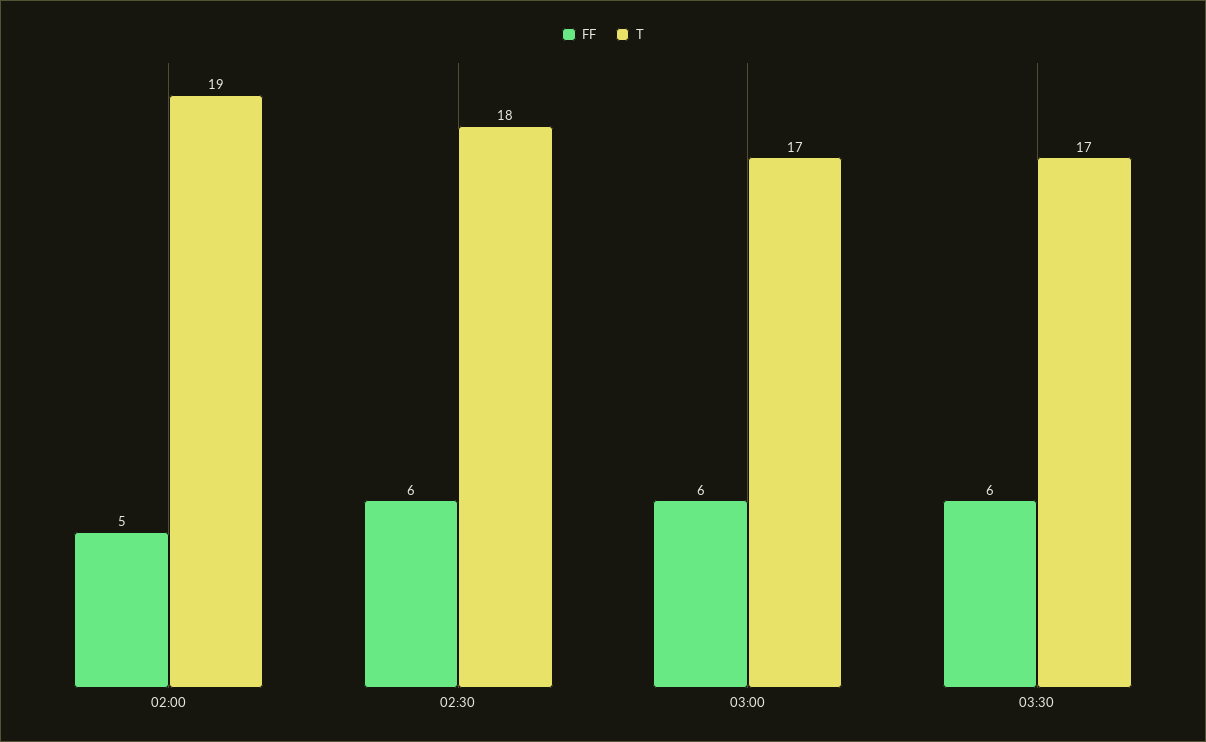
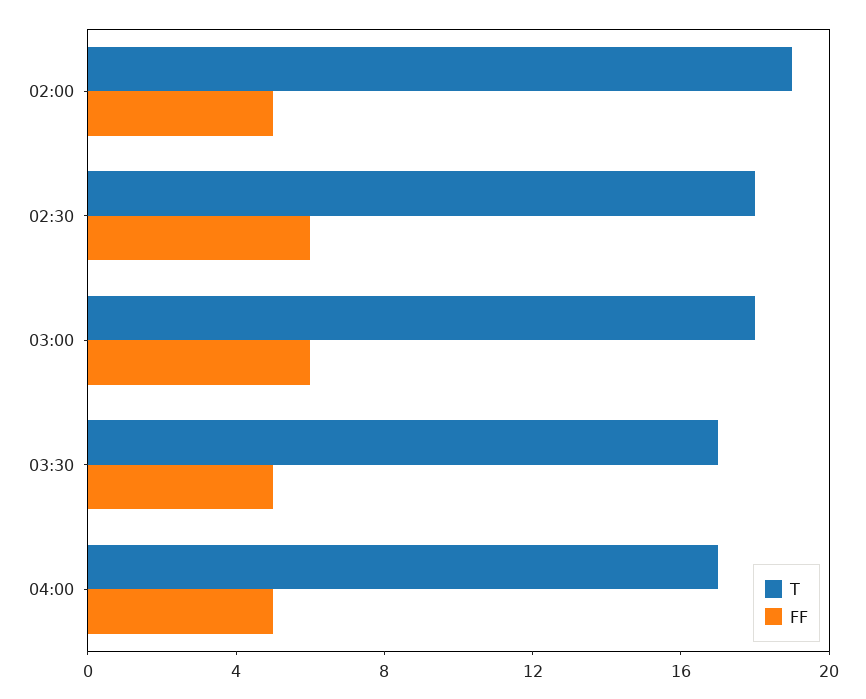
T, 03:00: 17 -> 18
FF, 03:30: 6 -> 5
T, 04:00: none -> 17
FF, 04:00: none -> 5

